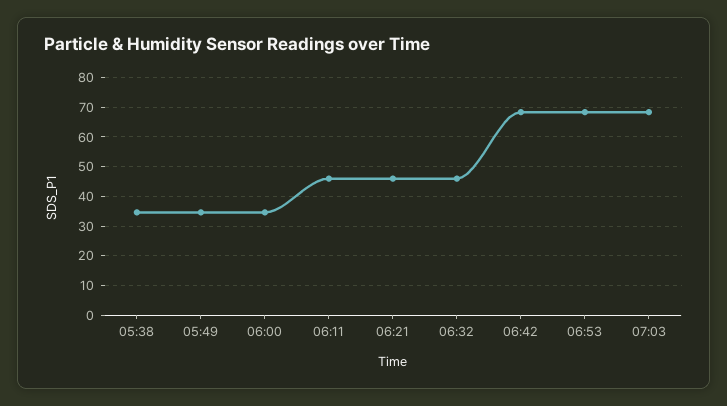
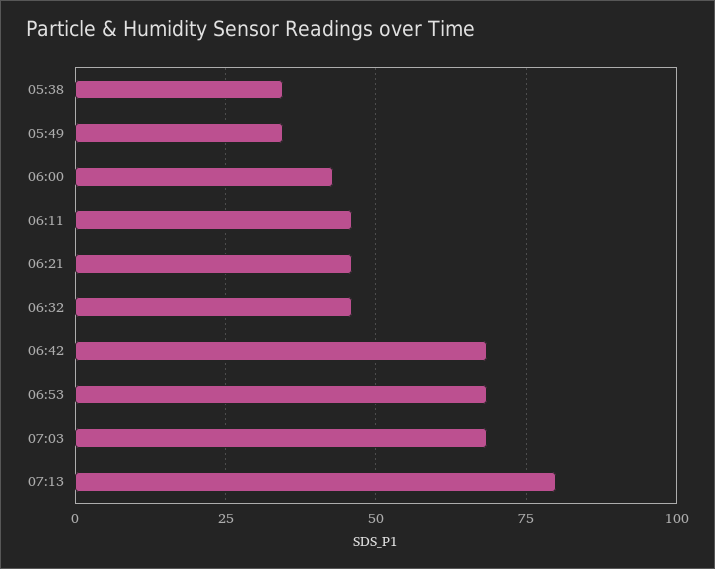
06:00: 35 -> 42.5
07:13: none -> 80

